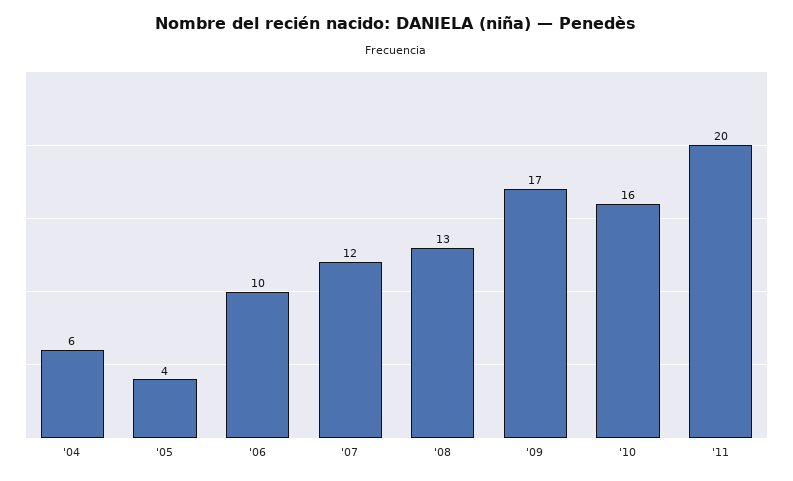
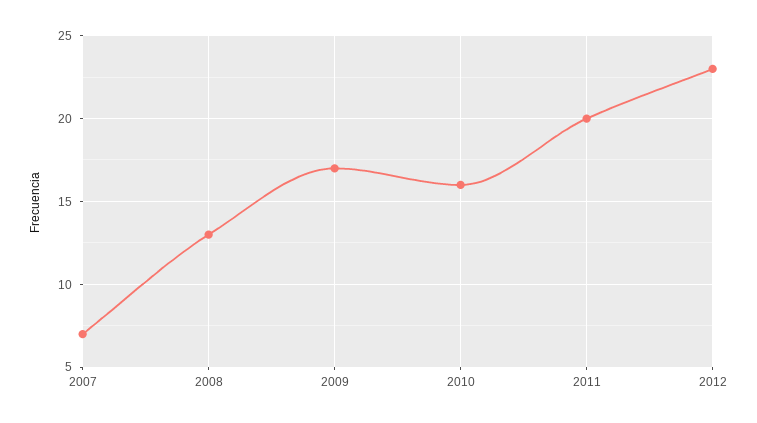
'04: 6 -> none
'05: 4 -> none
'06: 10 -> none
'07: 12 -> 7
2012: none -> 23

